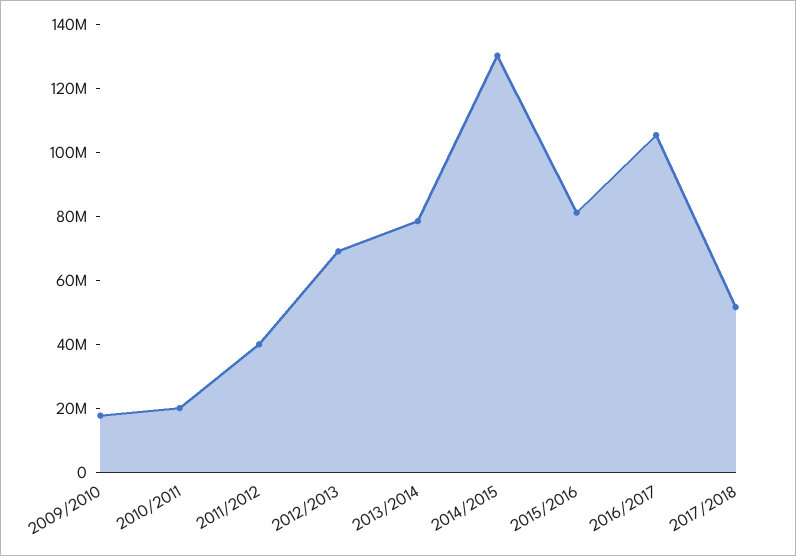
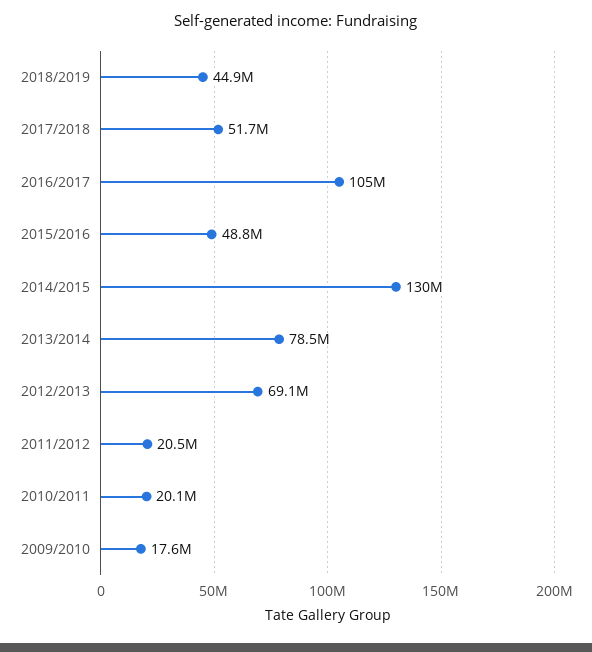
2011/2012: 40000000 -> 20500000
2015/2016: 80000000 -> 48800000
2018/2019: none -> 44900000

